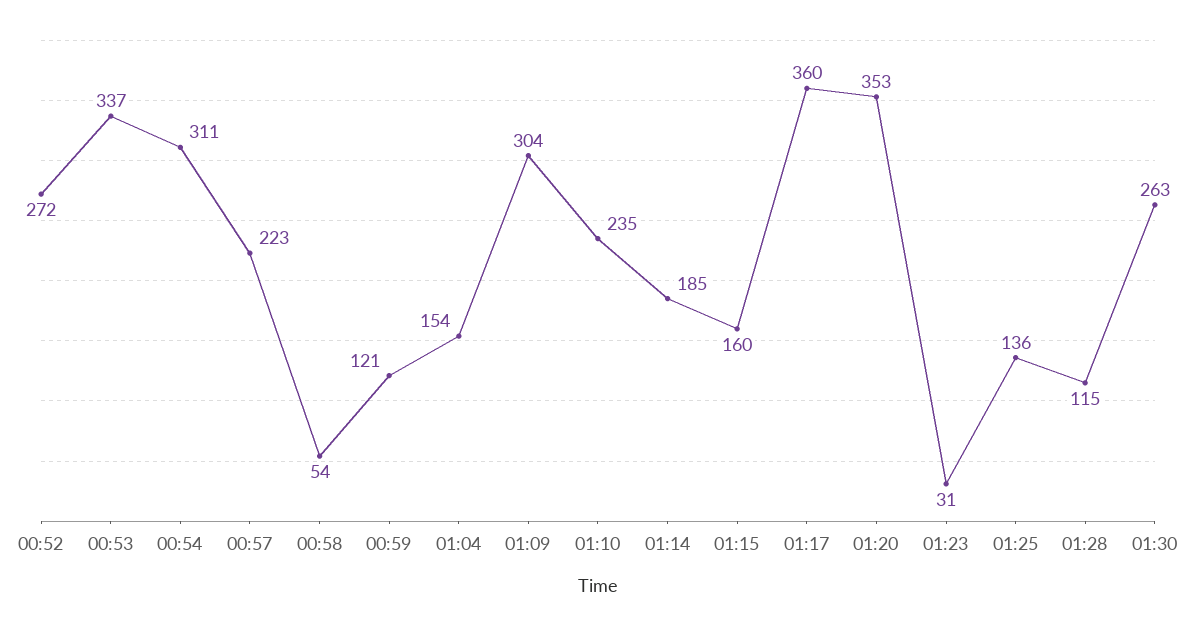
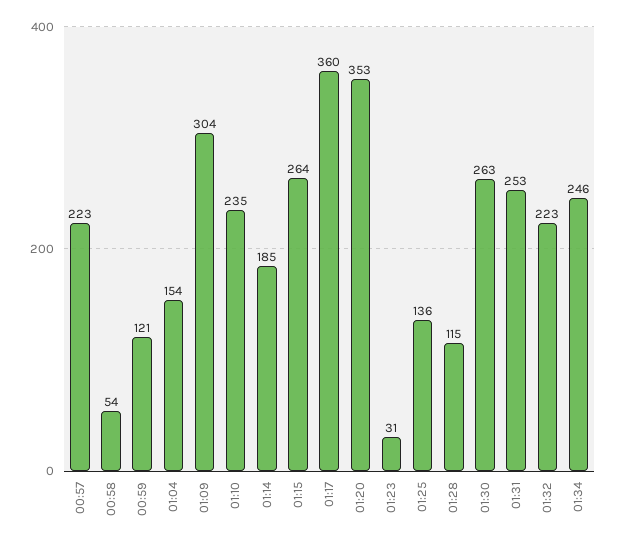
00:52: 272 -> none
00:53: 337 -> none
00:54: 311 -> none
01:15: 160 -> 264
01:31: none -> 253
01:32: none -> 223
01:34: none -> 246

